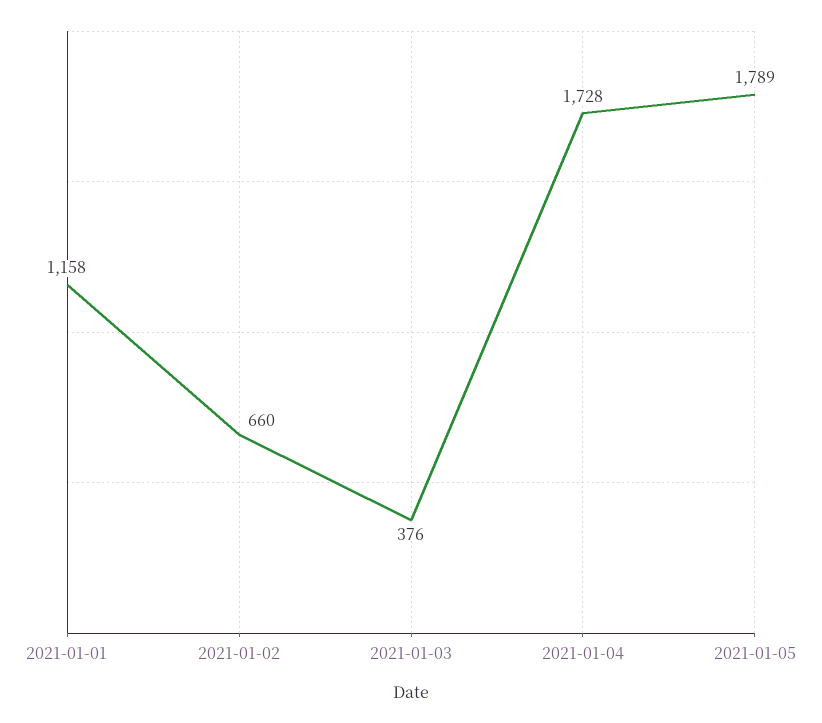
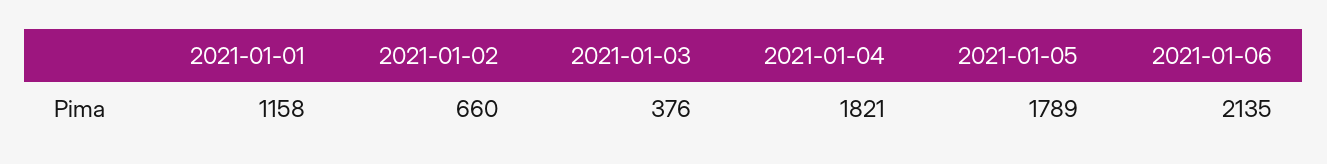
2021-01-04: 1728 -> 1821
2021-01-06: none -> 2135

